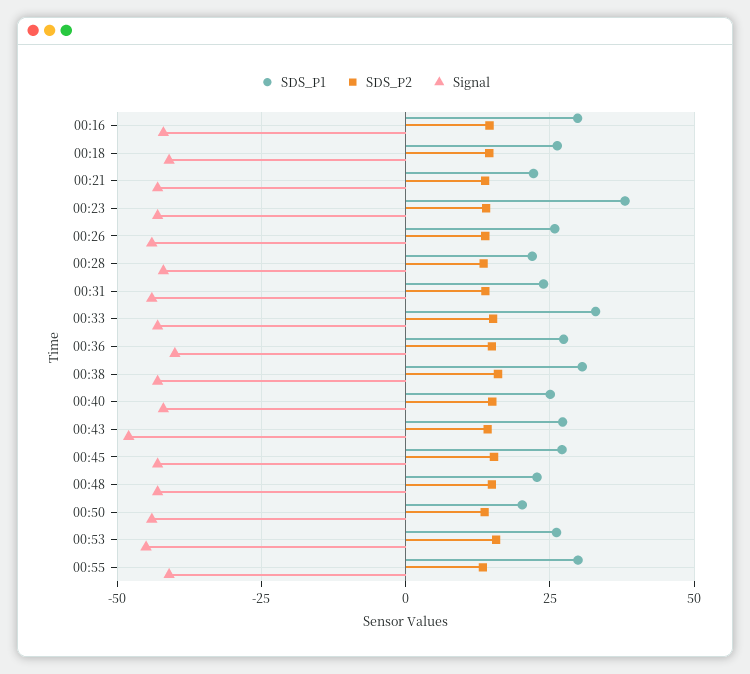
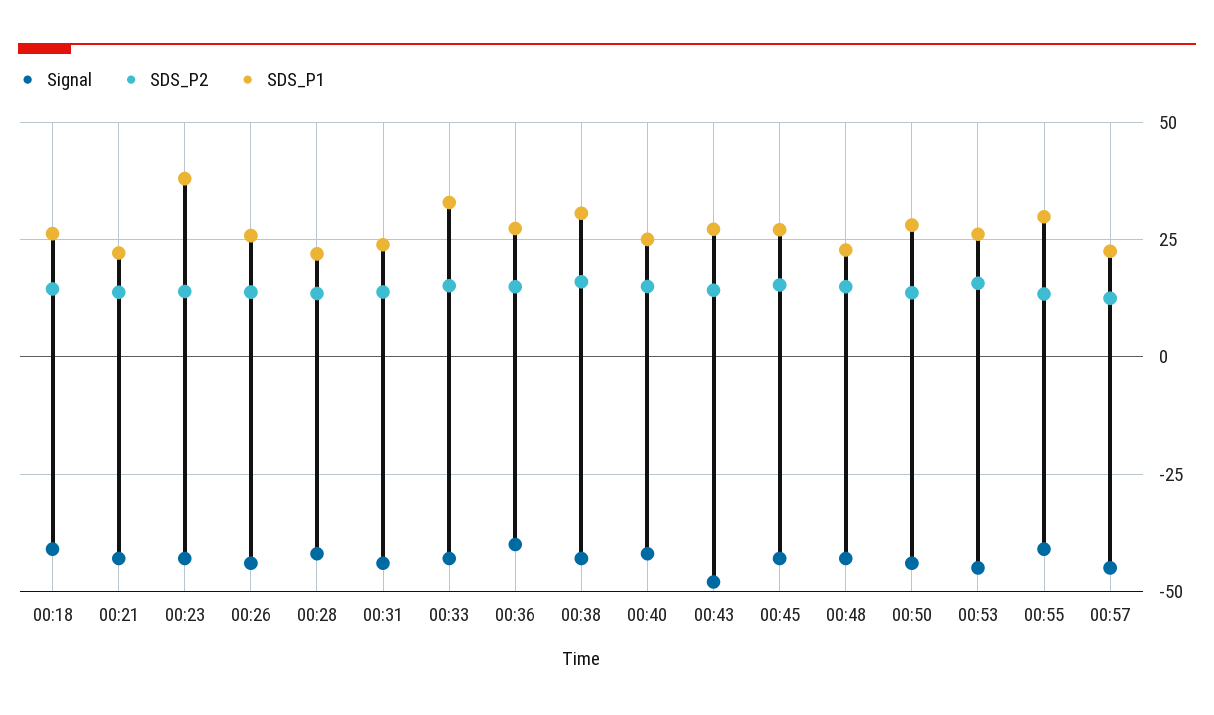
SDS_P1, 00:16: 30 -> none
SDS_P2, 00:16: 15 -> none
Signal, 00:16: -42.5 -> none
SDS_P1, 00:50: 20 -> 27.5
Signal, 00:57: none -> -45
SDS_P2, 00:57: none -> 12.5
SDS_P1, 00:57: none -> 22.5

